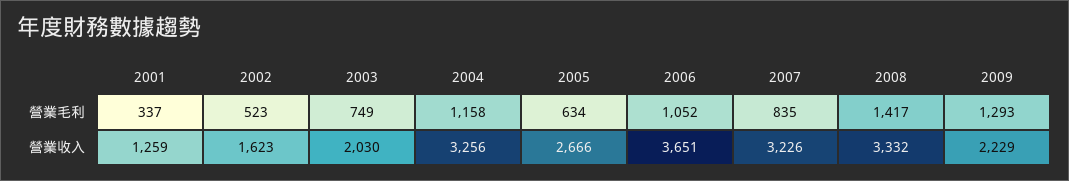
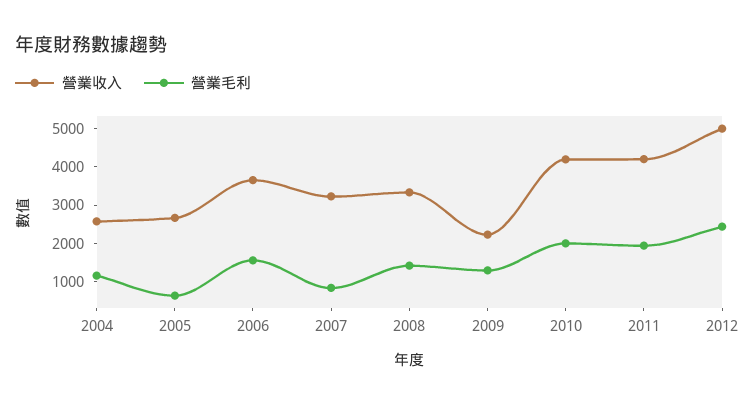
營業毛利, 2001: 337 -> none
營業毛利, 2002: 523 -> none
營業毛利, 2003: 749 -> none
營業毛利, 2006: 1052 -> 1500
營業收入, 2001: 1259 -> none
營業收入, 2002: 1623 -> none
營業收入, 2003: 2030 -> none
營業收入, 2004: 3256 -> 2500
營業收入, 2010: none -> 4250
營業毛利, 2010: none -> 2000
營業收入, 2011: none -> 4250
營業毛利, 2011: none -> 2000
營業收入, 2012: none -> 5000
營業毛利, 2012: none -> 2500

